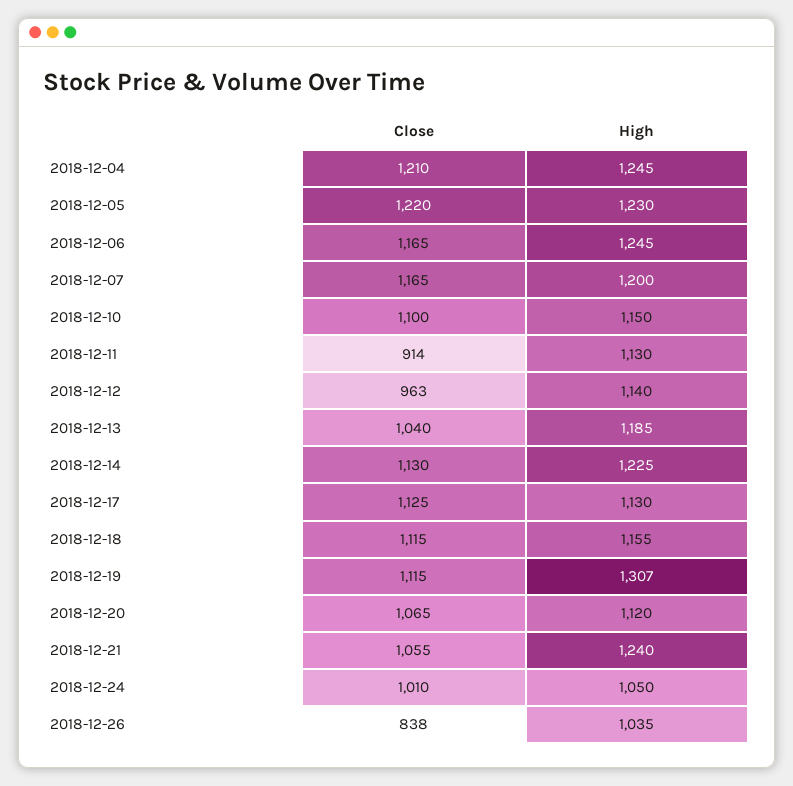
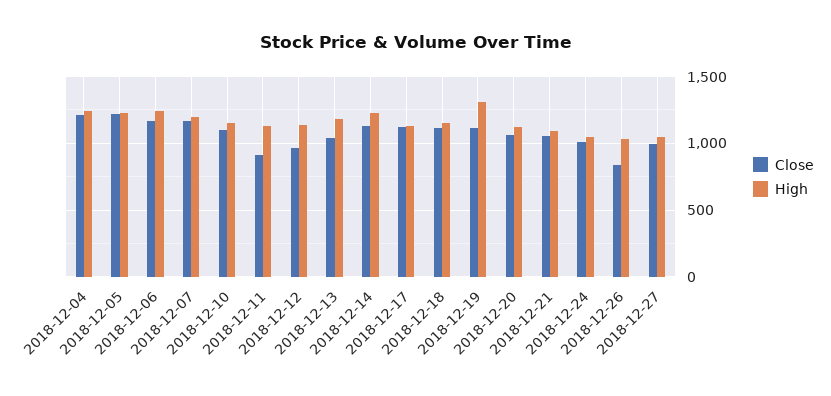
High, 2018-12-21: 1240 -> 1100
Close, 2018-12-27: none -> 1000
High, 2018-12-27: none -> 1050

